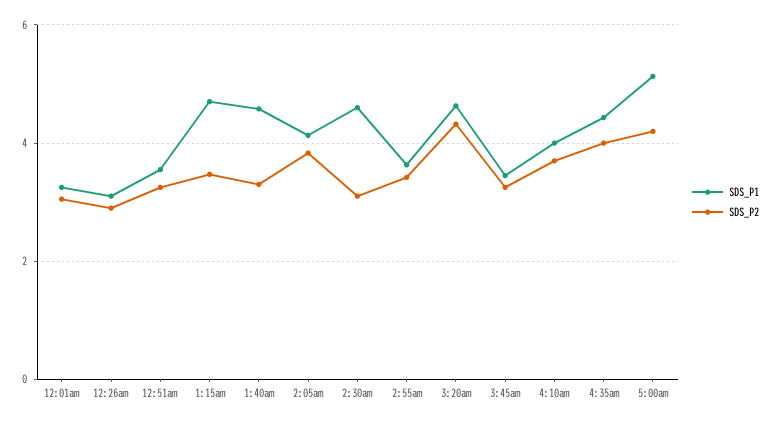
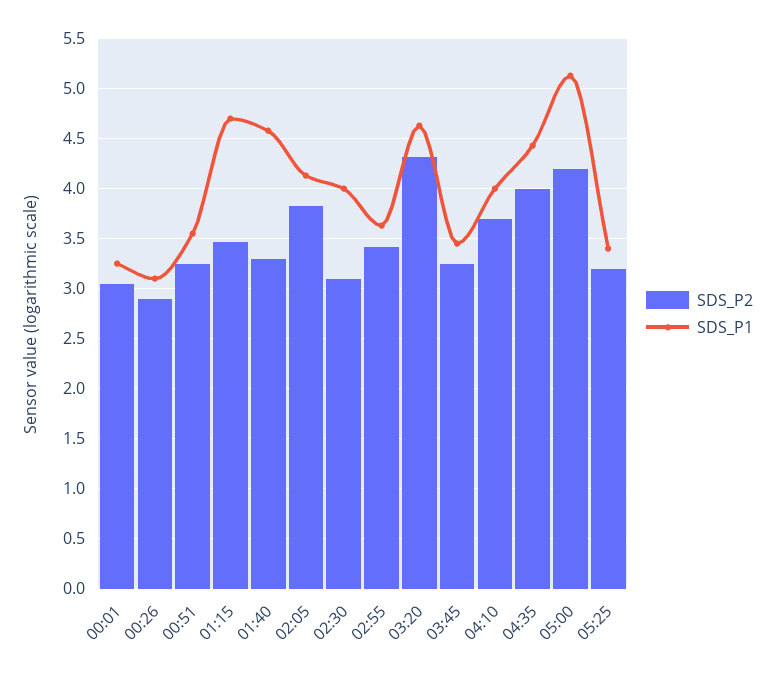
SDS_P1, 2:30am: 4.6 -> 4
SDS_P2, 05:25: none -> 3.2
SDS_P1, 05:25: none -> 3.4

